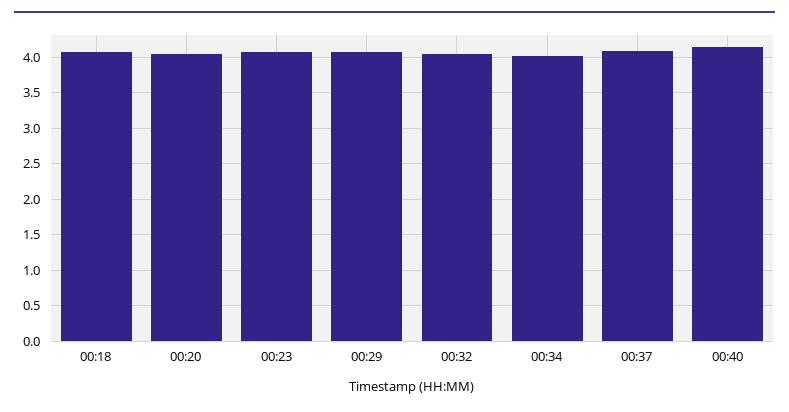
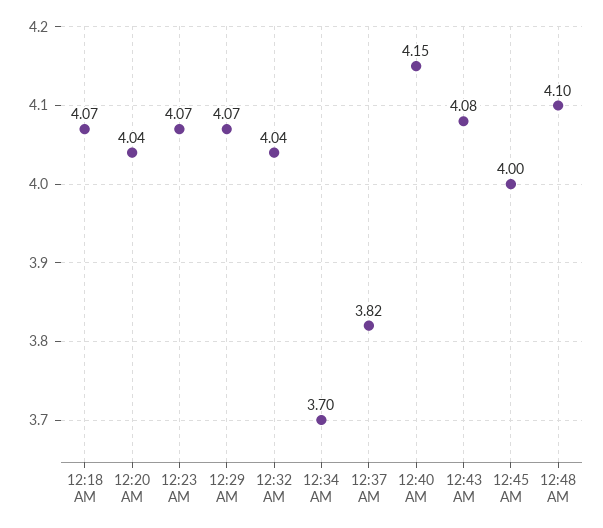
00:34: 4 -> 3.7
00:37: 4.1 -> 3.82
12:43 AM: none -> 4.08
12:45 AM: none -> 4
12:48 AM: none -> 4.1

